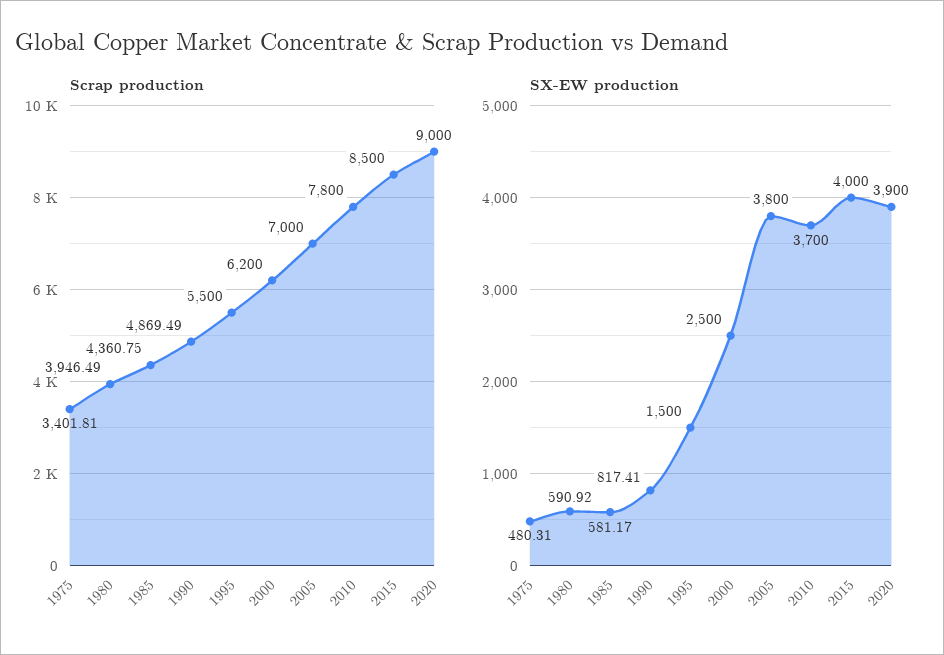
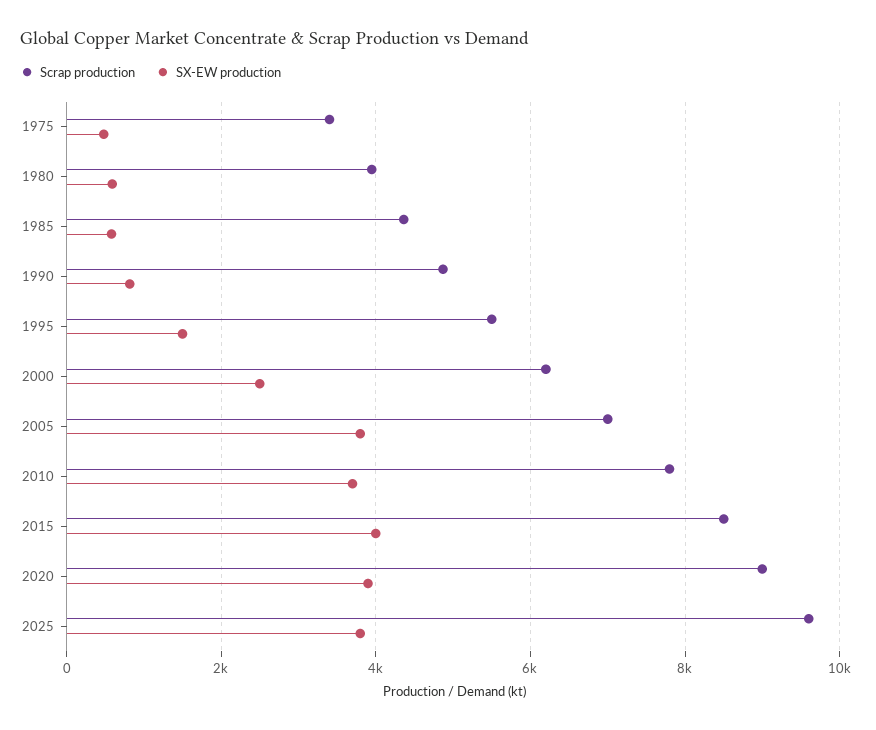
Scrap production, 2025: none -> 9600
SX-EW production, 2025: none -> 3800

